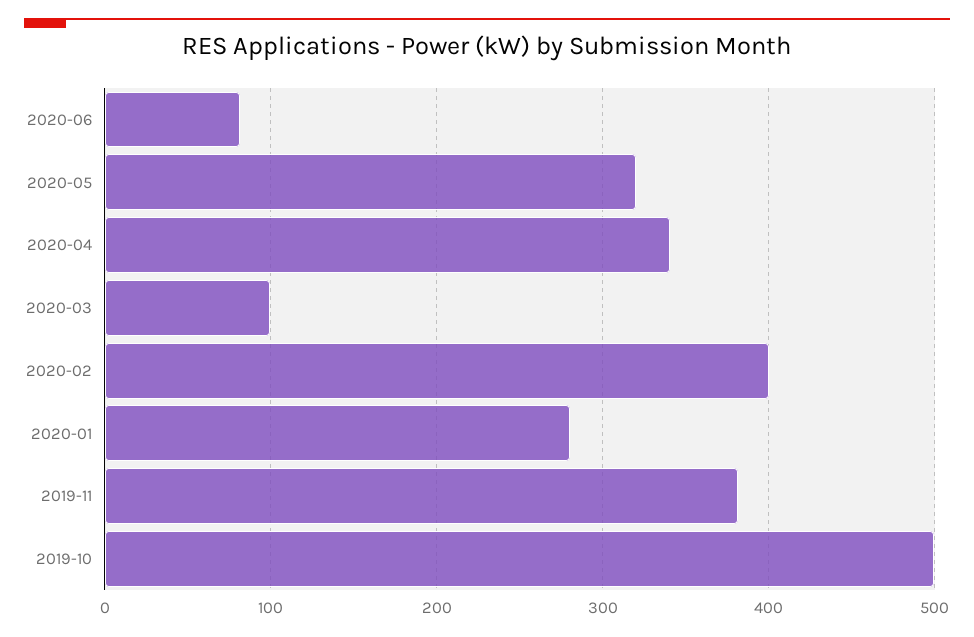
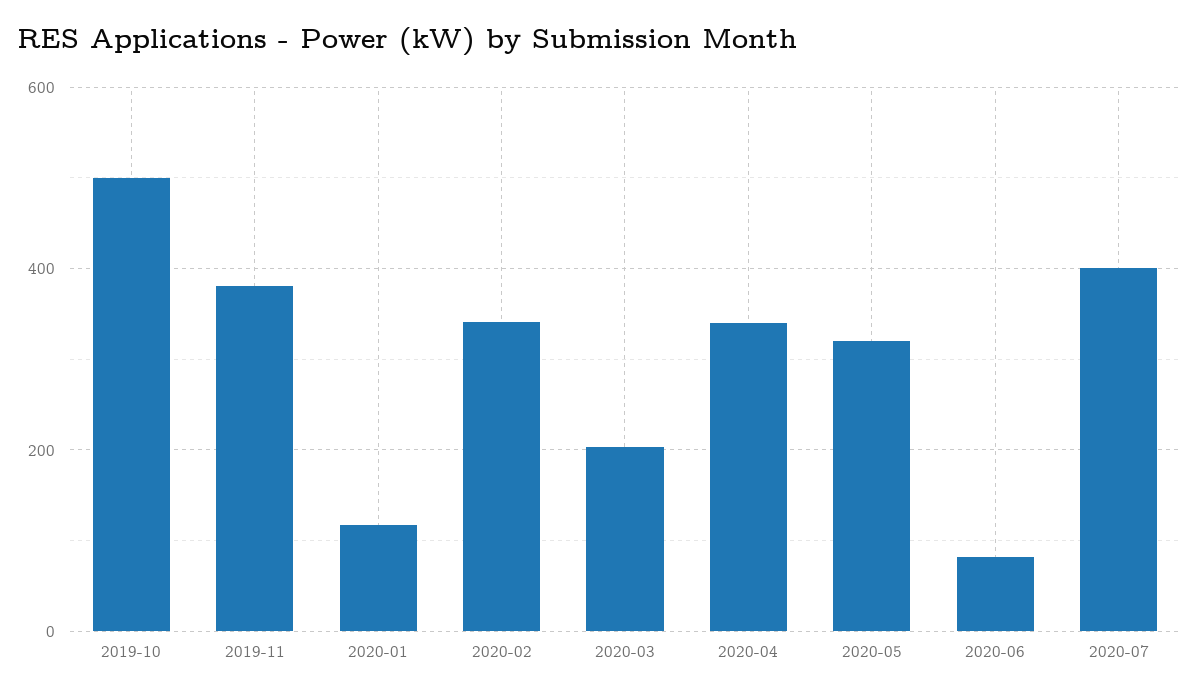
2020-03: 100 -> 200
2020-02: 400 -> 340
2020-01: 280 -> 120
2020-07: none -> 400

